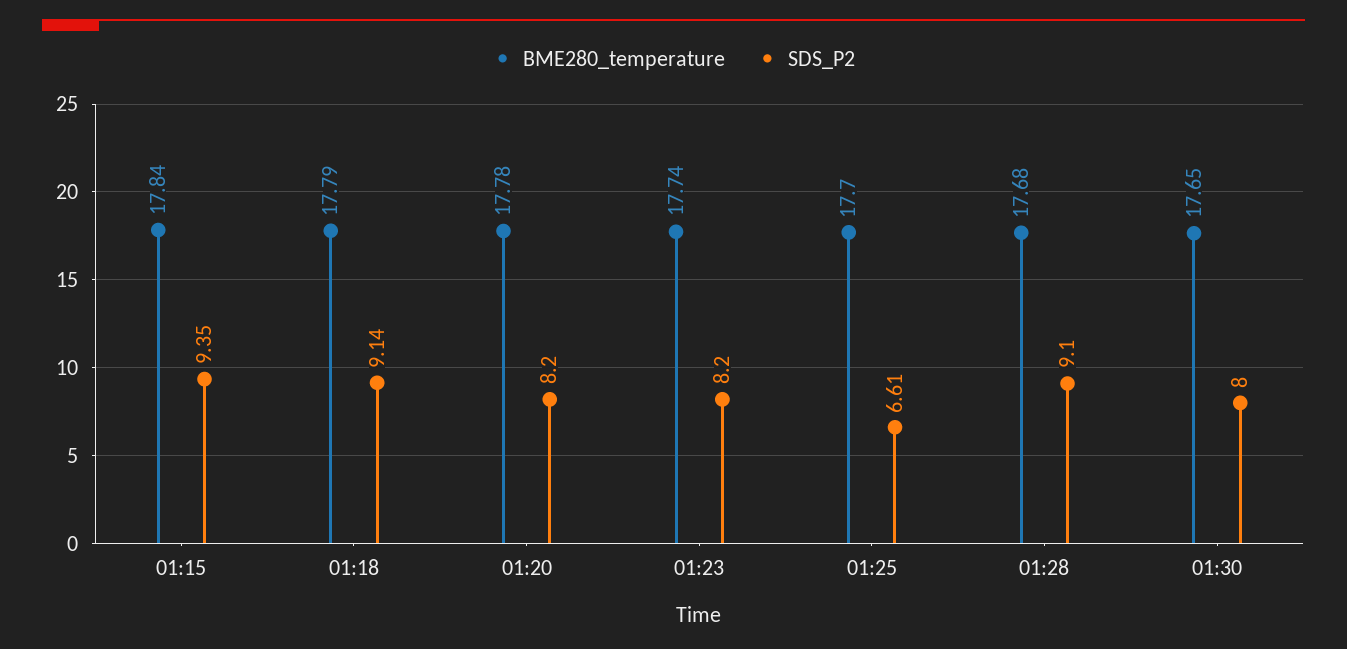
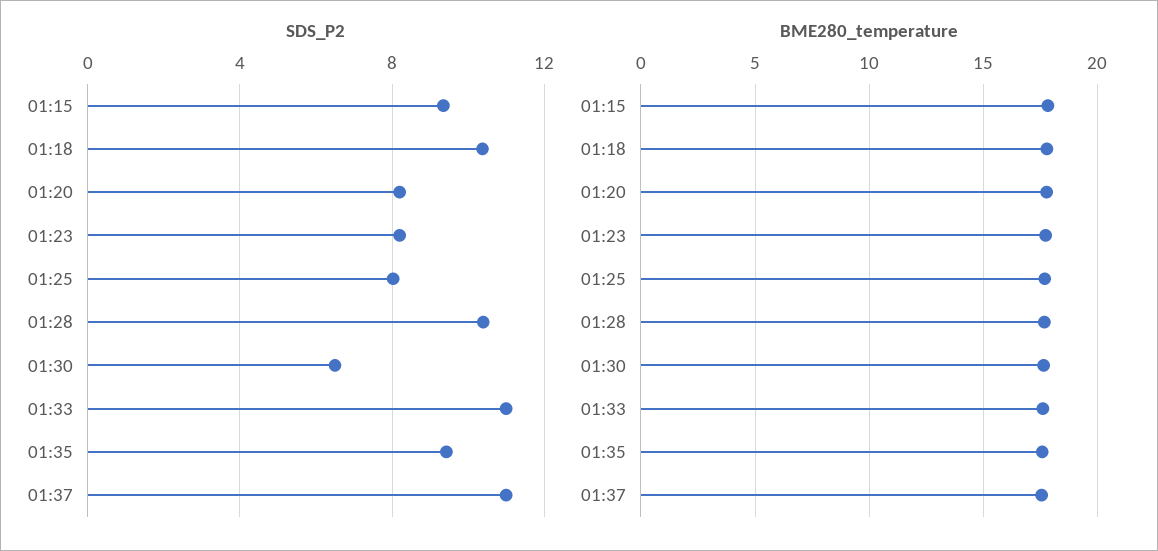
SDS_P2, 01:18: 9.14 -> 10.5
SDS_P2, 01:25: 6.61 -> 8
SDS_P2, 01:28: 9.1 -> 10.5
SDS_P2, 01:30: 8 -> 6.5
SDS_P2, 01:33: none -> 11
SDS_P2, 01:35: none -> 9.5
SDS_P2, 01:37: none -> 11
BME280_temperature, 01:33: none -> 17.5
BME280_temperature, 01:35: none -> 17.5
BME280_temperature, 01:37: none -> 17.5

